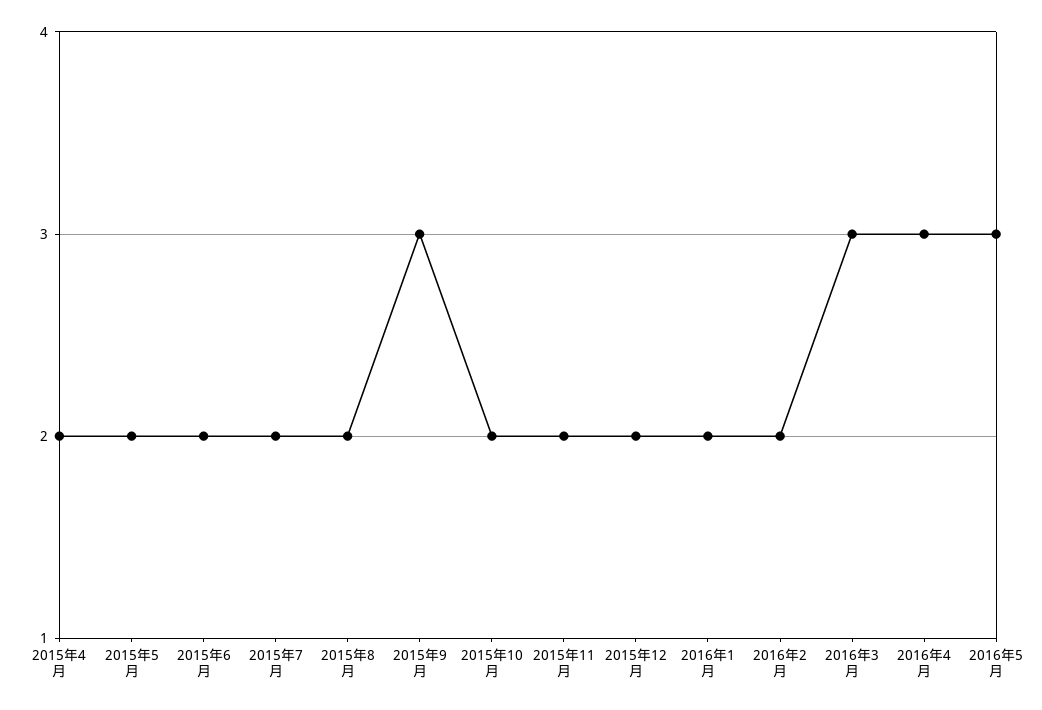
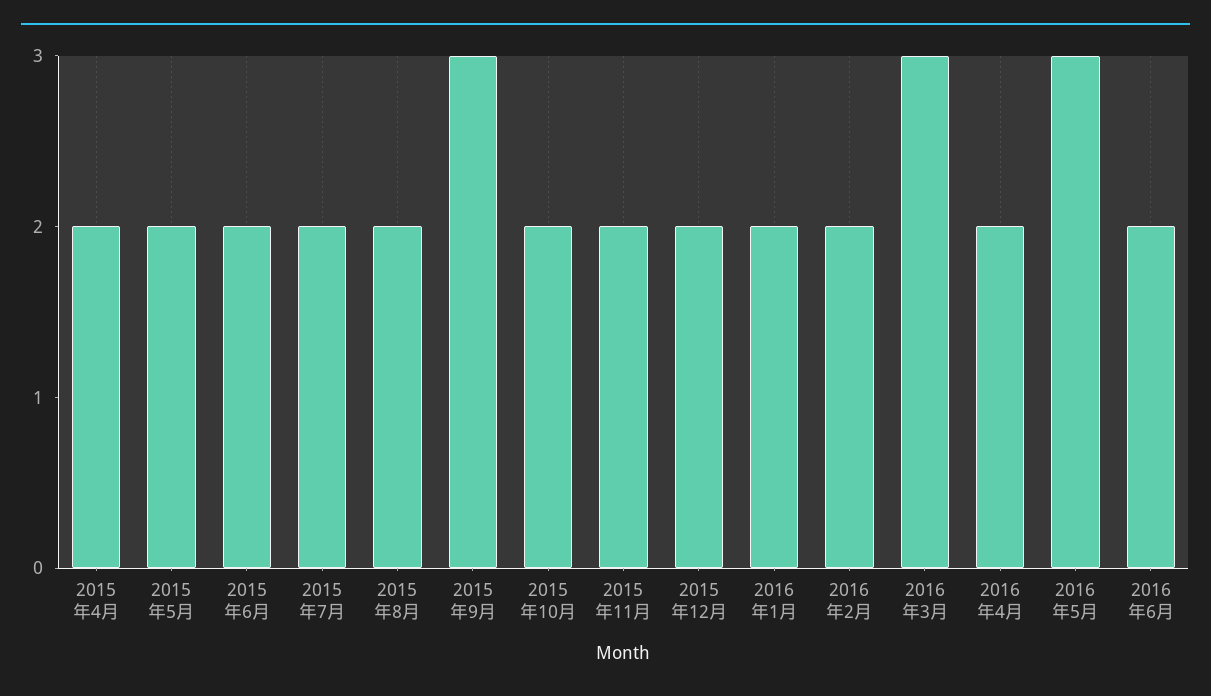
2016年4月: 3 -> 2
2016年6月: none -> 2

